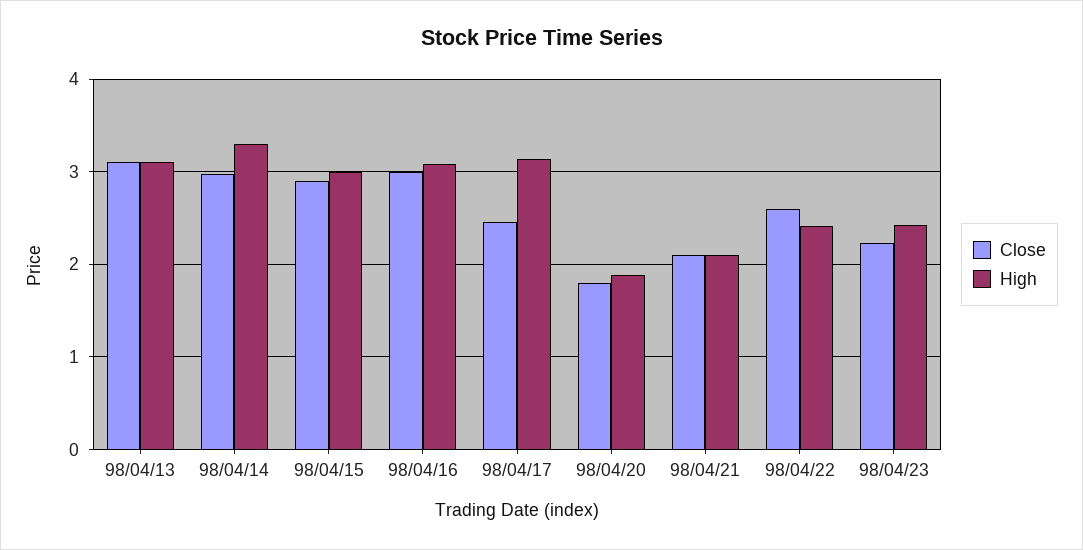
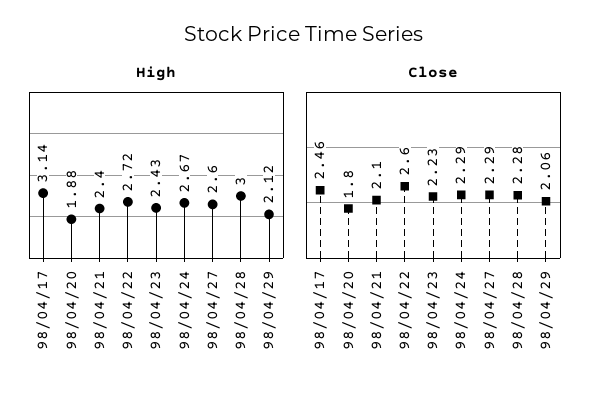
Close, 98/04/13: 3.1 -> none
High, 98/04/13: 3.1 -> none
Close, 98/04/14: 3 -> none
High, 98/04/14: 3.3 -> none
Close, 98/04/15: 2.9 -> none
High, 98/04/15: 3 -> none
Close, 98/04/16: 3 -> none
High, 98/04/16: 3.1 -> none
High, 98/04/21: 2.1 -> 2.4
High, 98/04/22: 2.4 -> 2.72
High, 98/04/24: none -> 2.67
High, 98/04/27: none -> 2.6
High, 98/04/28: none -> 3
High, 98/04/29: none -> 2.12
Close, 98/04/24: none -> 2.29
Close, 98/04/27: none -> 2.29
Close, 98/04/28: none -> 2.28
Close, 98/04/29: none -> 2.06

